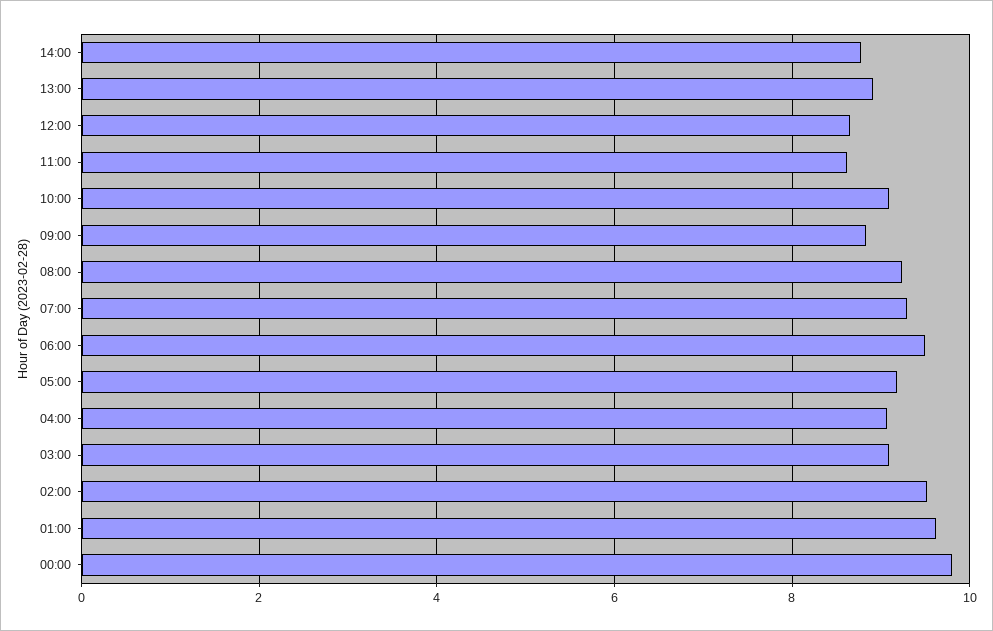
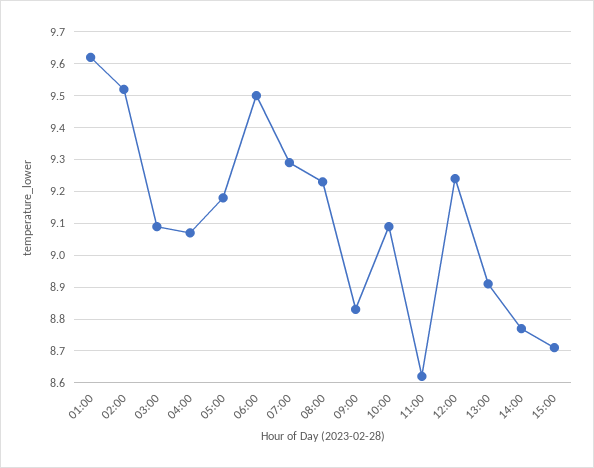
12:00: 8.6 -> 9.25
00:00: 9.8 -> none
15:00: none -> 8.7

